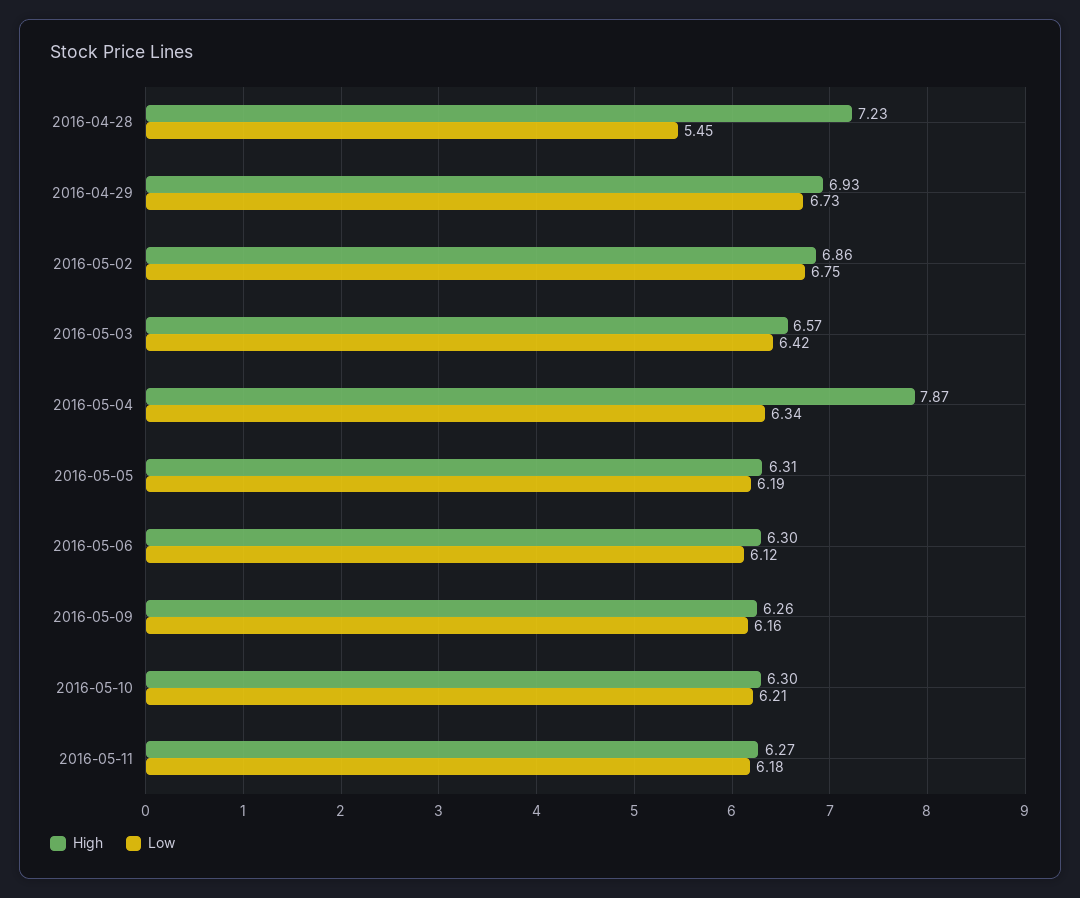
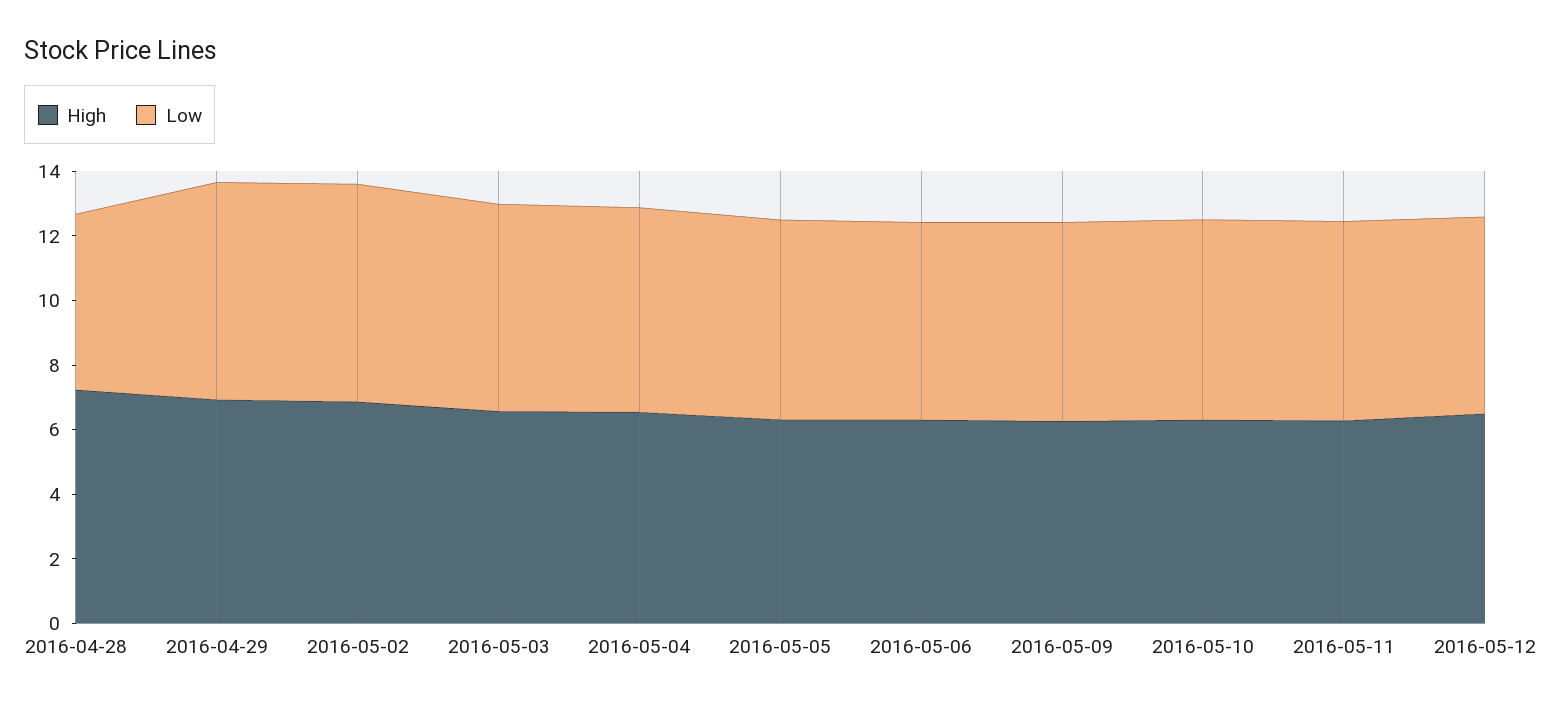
High, 2016-05-04: 7.87 -> 6.5
High, 2016-05-12: none -> 6.5
Low, 2016-05-12: none -> 6

